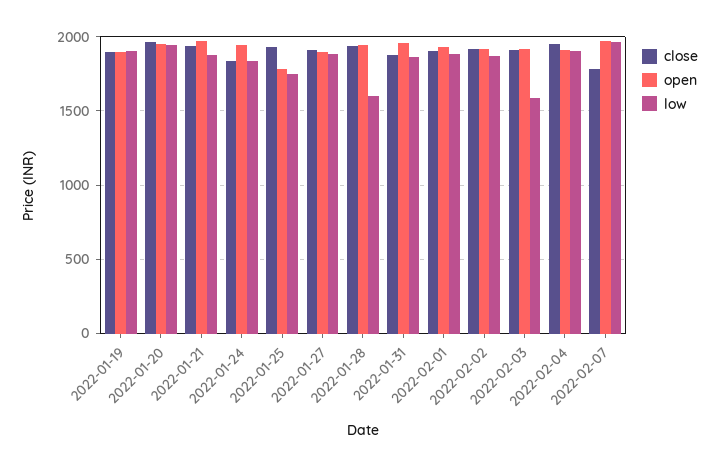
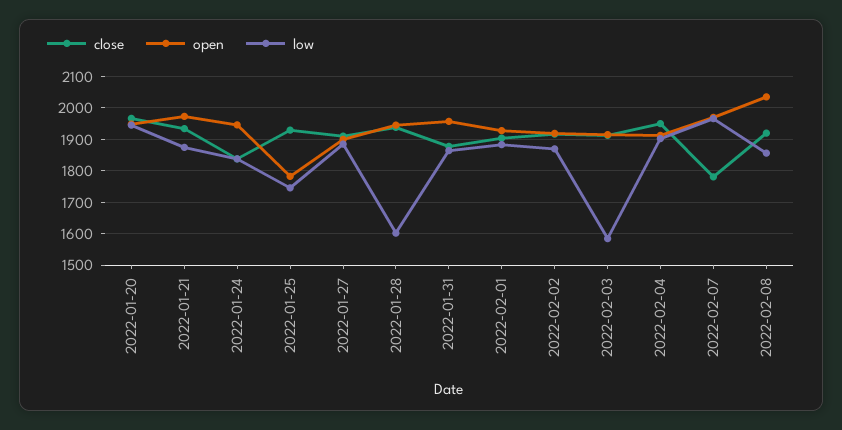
close, 2022-01-19: 1900 -> none
open, 2022-01-19: 1900 -> none
low, 2022-01-19: 1900 -> none
close, 2022-02-08: none -> 1920
open, 2022-02-08: none -> 2040
low, 2022-02-08: none -> 1860

